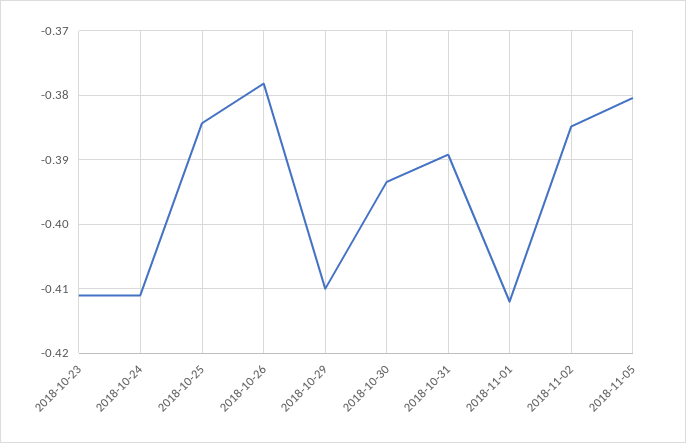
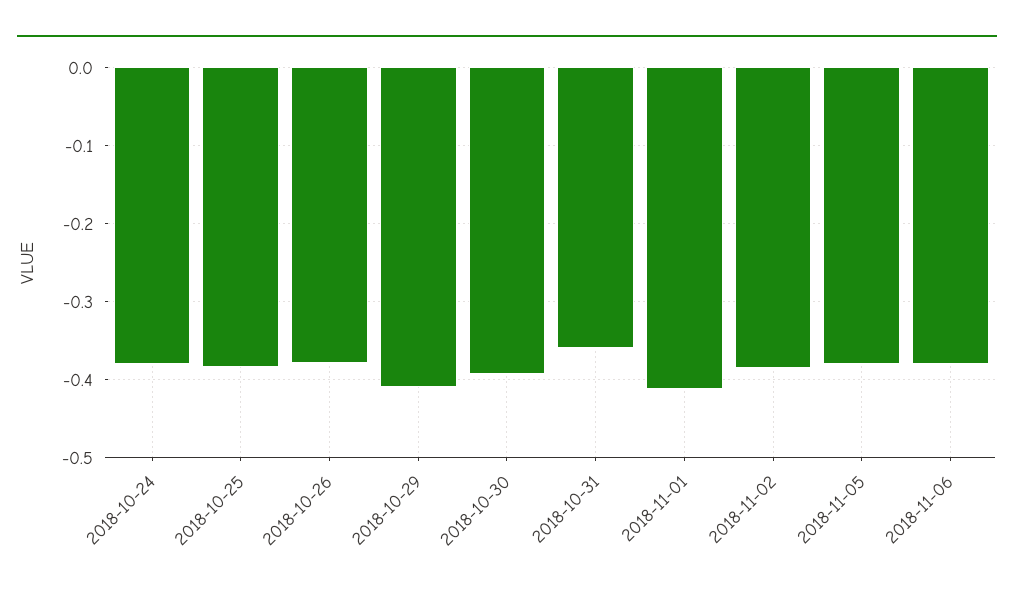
2018-10-23: -0.411 -> none
2018-10-24: -0.411 -> -0.38
2018-10-31: -0.389 -> -0.36
2018-11-06: none -> -0.38

